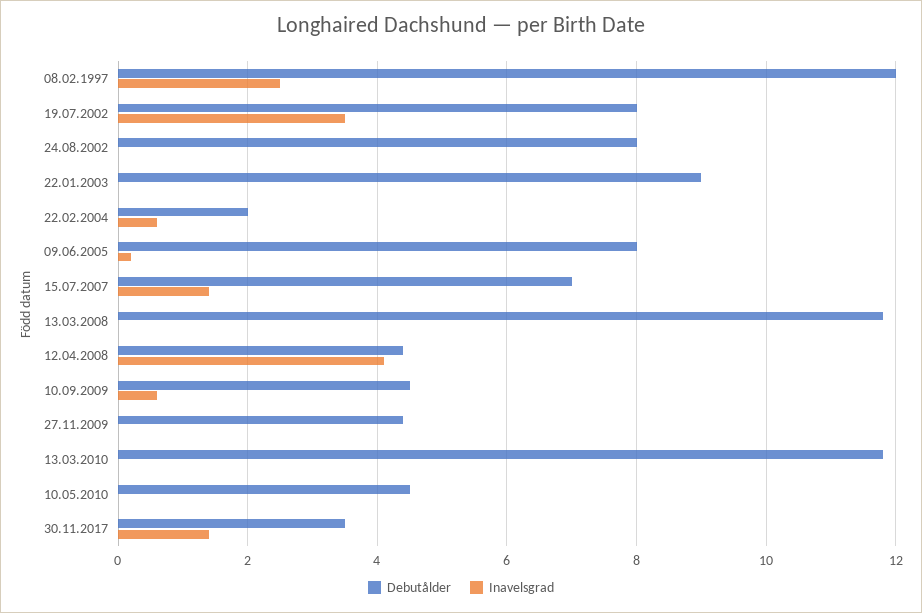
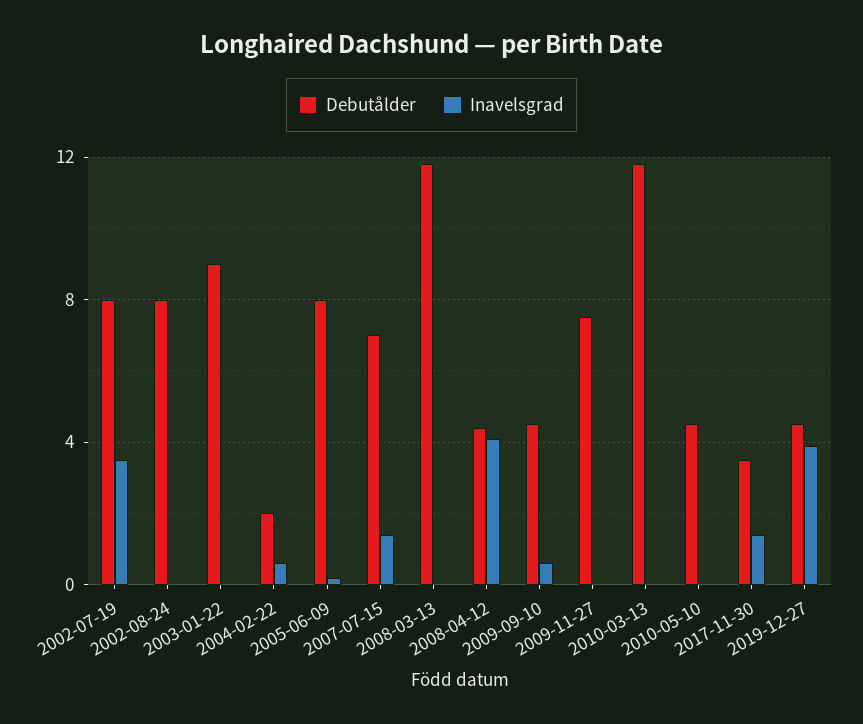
Debutålder, 08.02.1997: 12 -> none
Inavelsgrad, 08.02.1997: 2.5 -> none
Debutålder, 27.11.2009: 4.5 -> 7.5
Debutålder, 2019-12-27: none -> 4.5
Inavelsgrad, 2019-12-27: none -> 4

